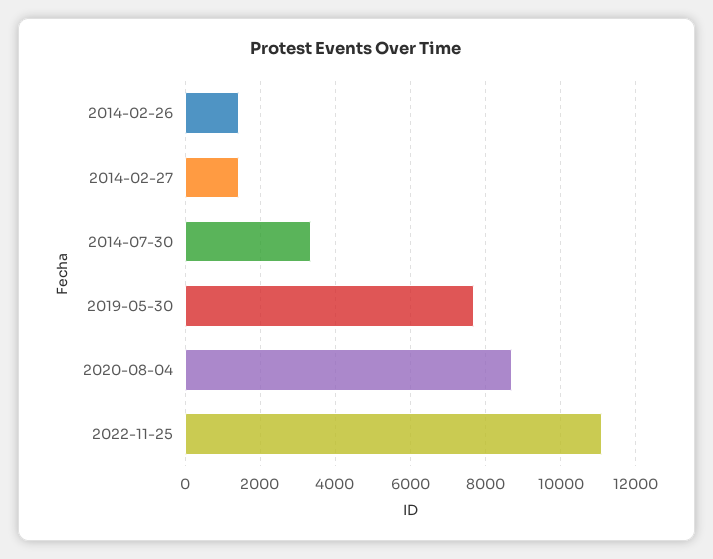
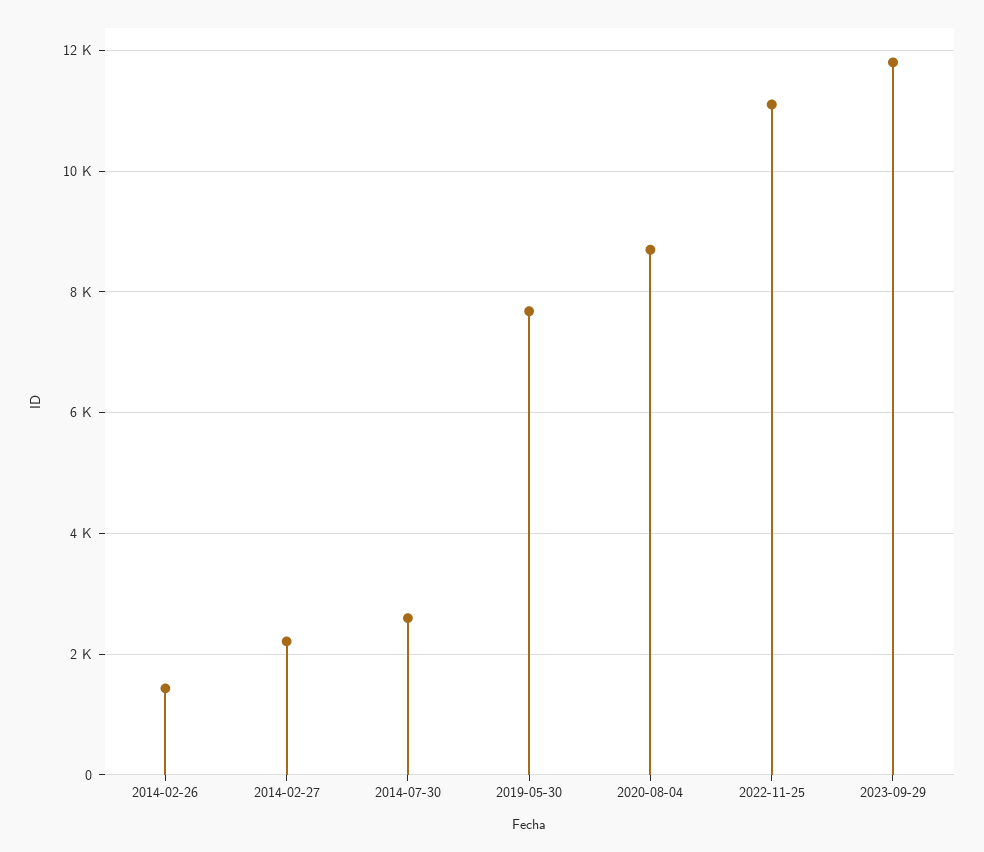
2014-02-27: 1400 -> 2200
2014-07-30: 3400 -> 2600
2023-09-29: none -> 11800

